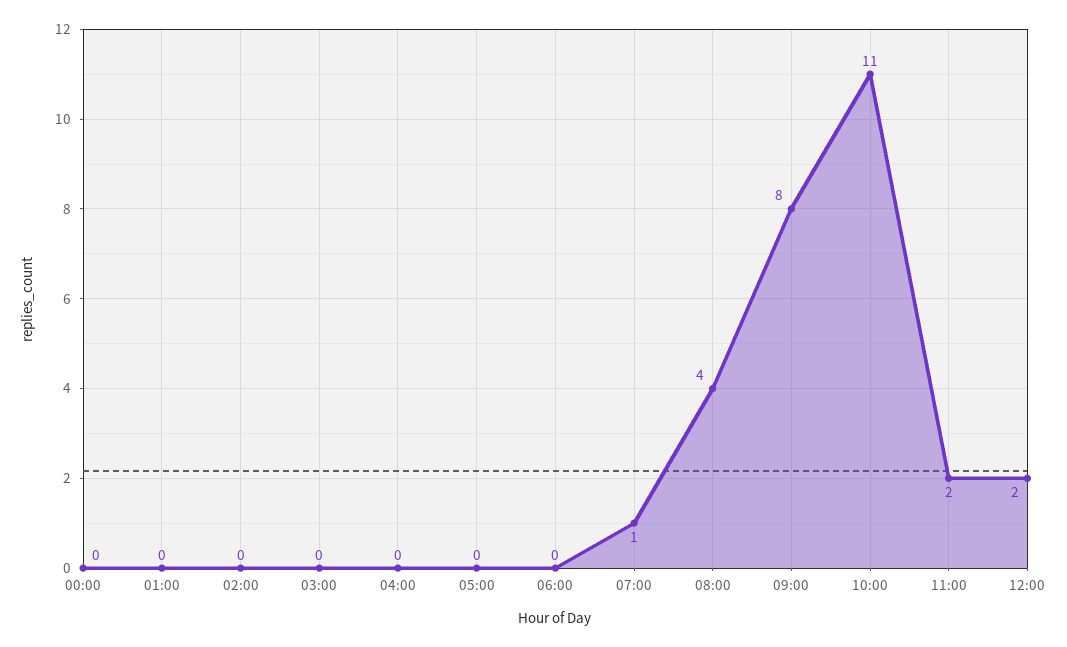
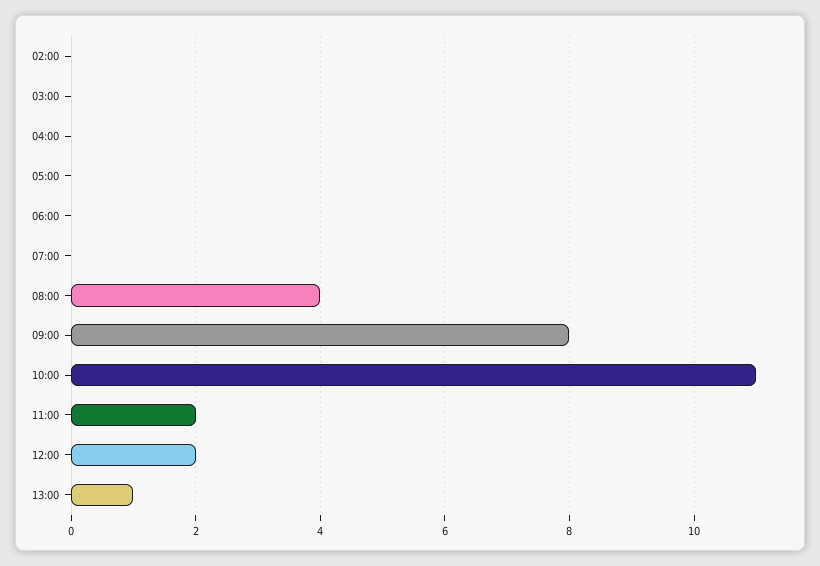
00:00: 0 -> none
01:00: 0 -> none
07:00: 1 -> 0
13:00: none -> 1

